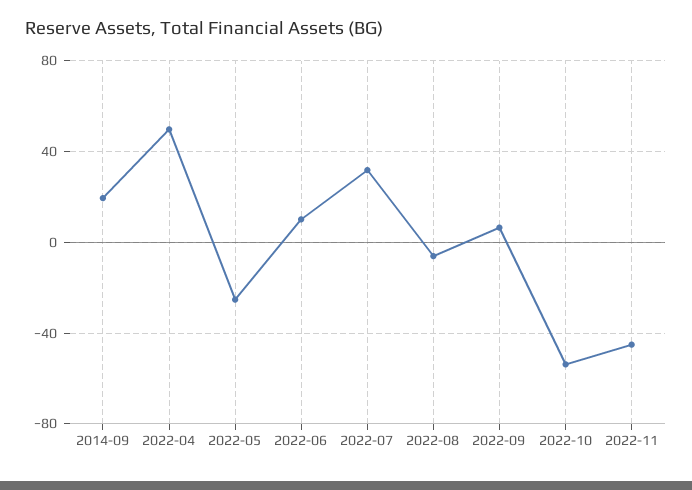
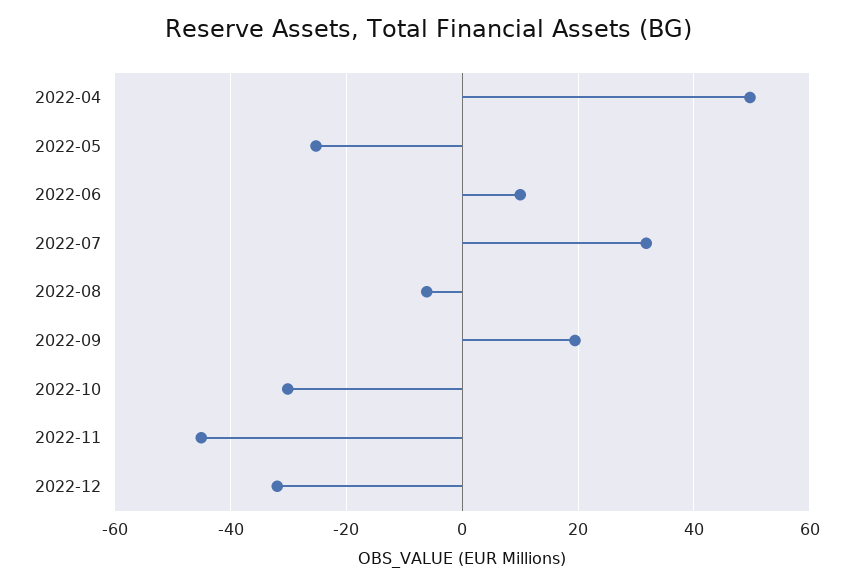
2014-09: 20 -> none
2022-09: 5 -> 20
2022-10: -55 -> -30
2022-12: none -> -32

